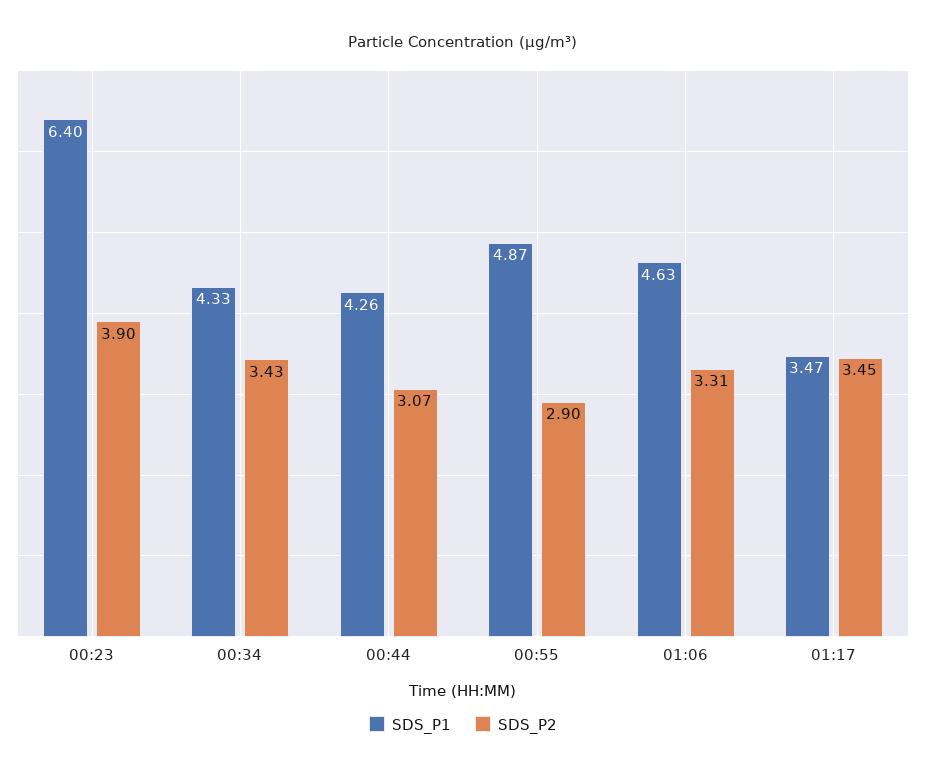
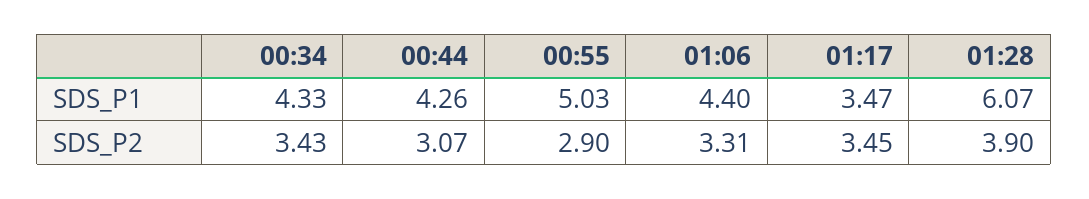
SDS_P1, 00:23: 6.4 -> none
SDS_P2, 00:23: 3.9 -> none
SDS_P1, 00:55: 4.87 -> 5.03
SDS_P1, 01:06: 4.63 -> 4.4
SDS_P1, 01:28: none -> 6.07
SDS_P2, 01:28: none -> 3.9

